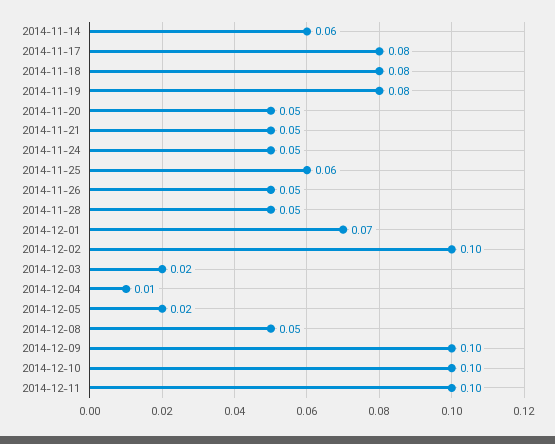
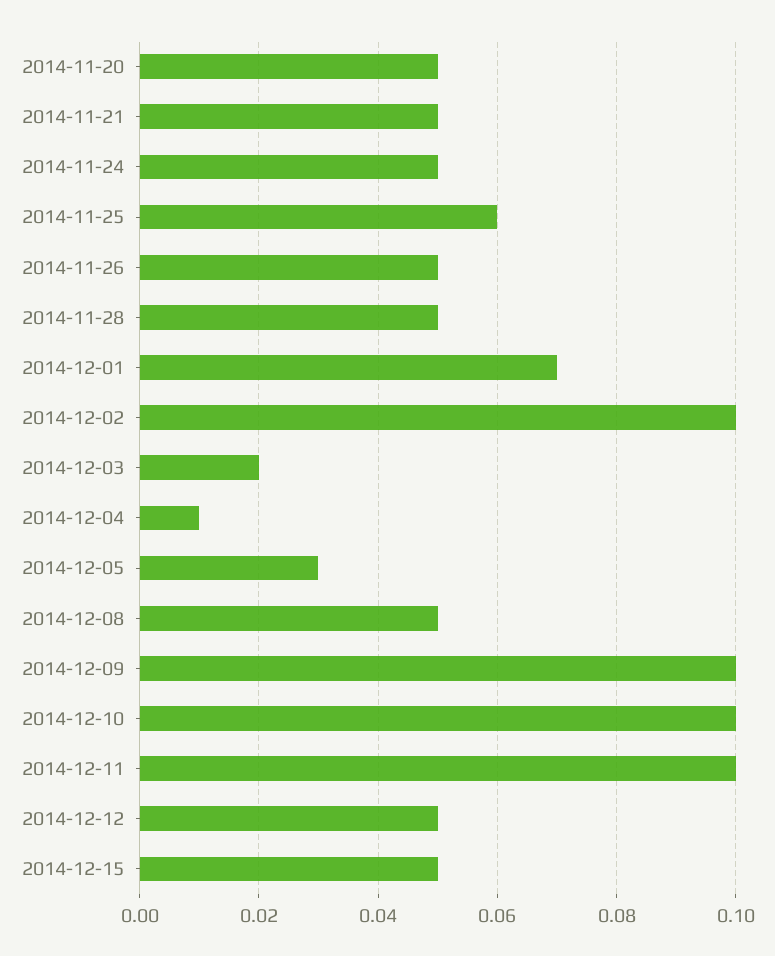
2014-11-14: 0.06 -> none
2014-11-17: 0.08 -> none
2014-11-18: 0.08 -> none
2014-11-19: 0.08 -> none
2014-12-05: 0.02 -> 0.03
2014-12-12: none -> 0.05
2014-12-15: none -> 0.05

